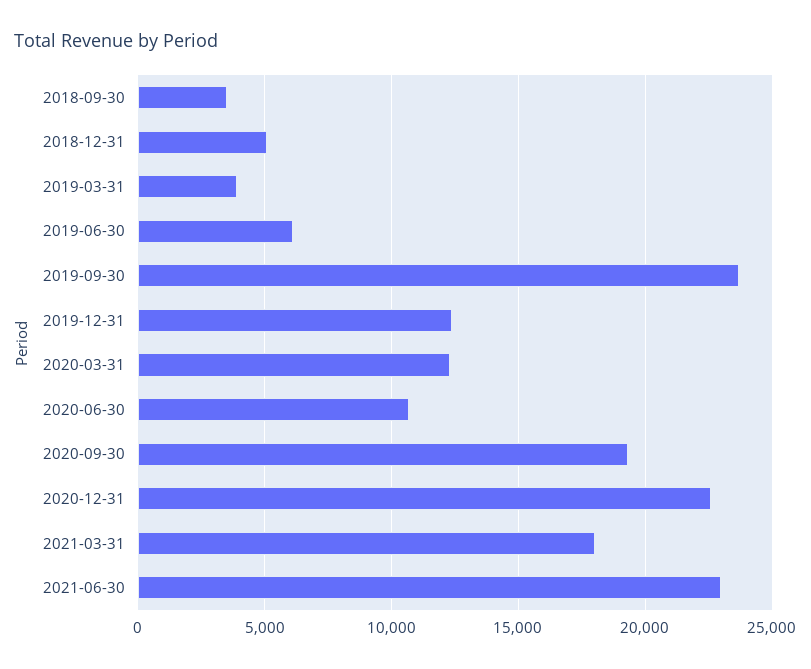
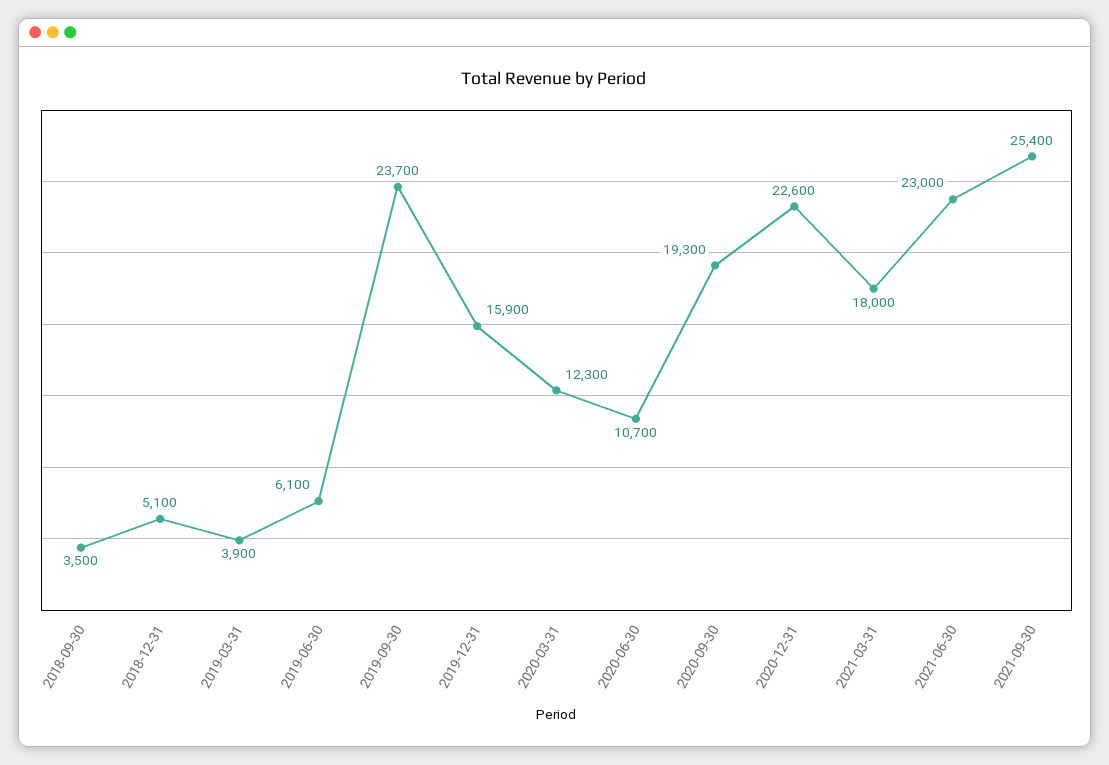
2019-12-31: 12500 -> 15900
2021-09-30: none -> 25400

